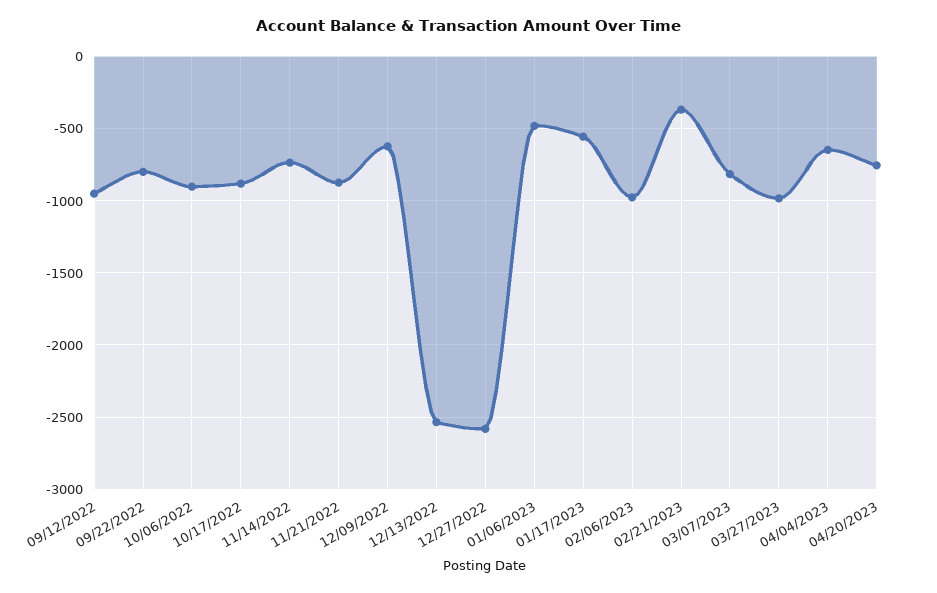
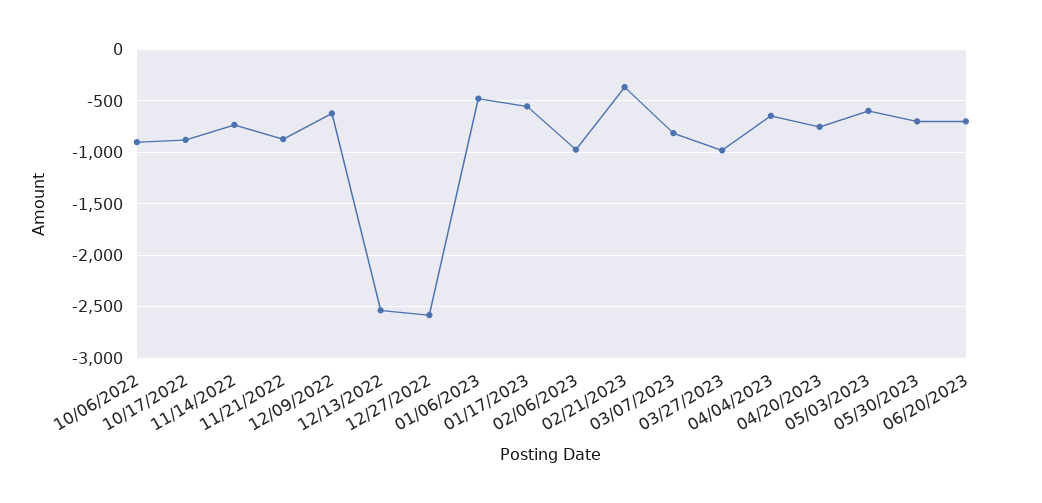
09/12/2022: -950 -> none
09/22/2022: -800 -> none
05/03/2023: none -> -600
05/30/2023: none -> -700
06/20/2023: none -> -700

